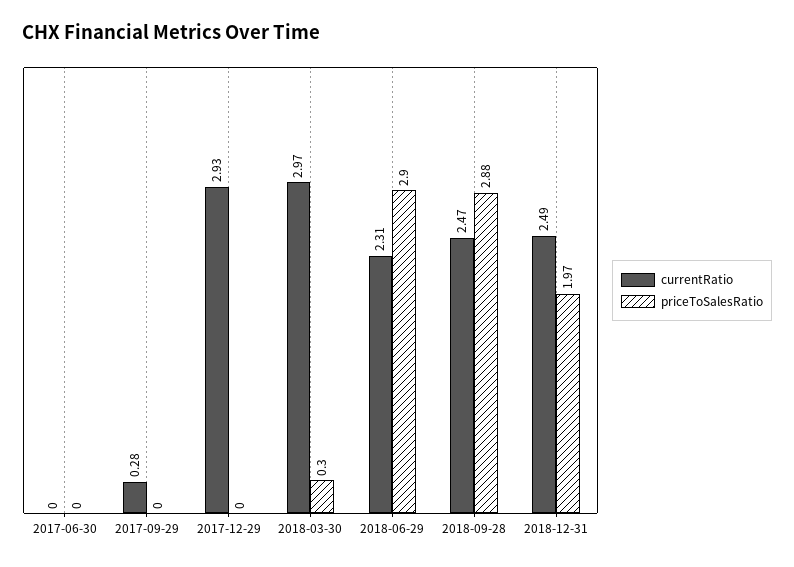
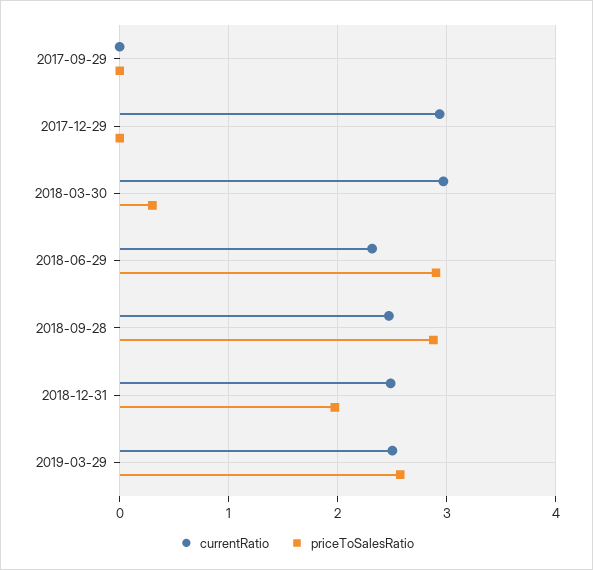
currentRatio, 2017-06-30: 0 -> none
priceToSalesRatio, 2017-06-30: 0 -> none
currentRatio, 2017-09-29: 0.28 -> 0
currentRatio, 2019-03-29: none -> 2.5
priceToSalesRatio, 2019-03-29: none -> 2.6

